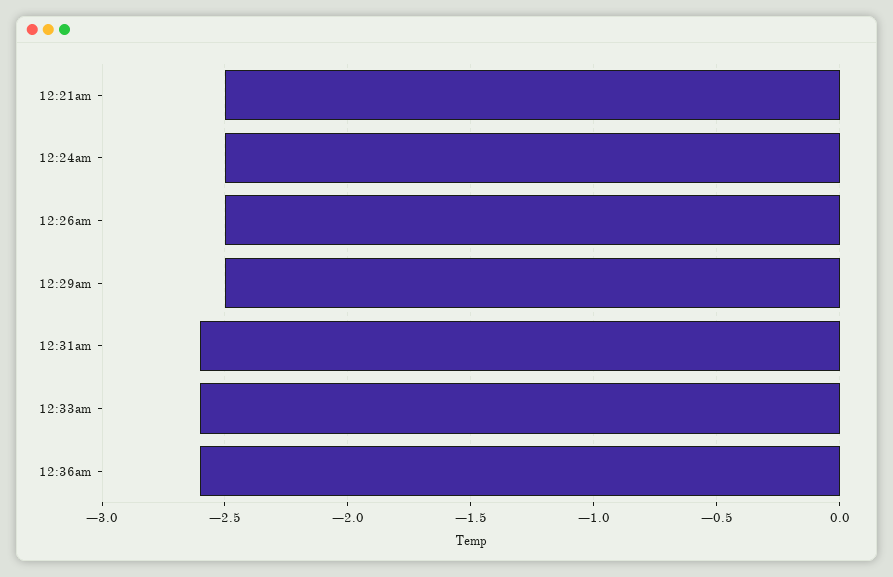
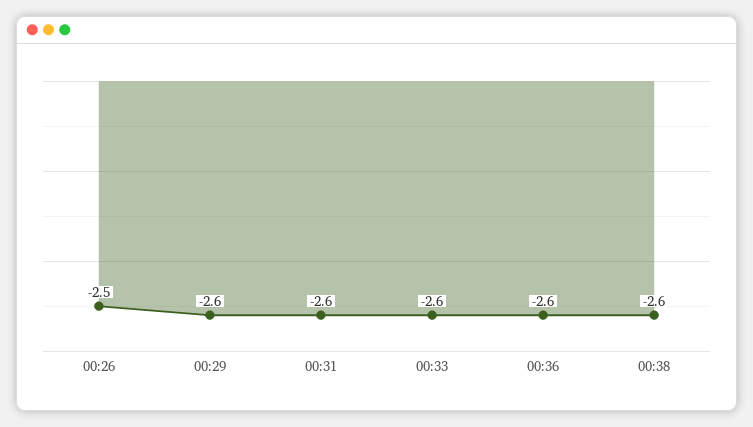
12:21am: -2.5 -> none
12:24am: -2.5 -> none
12:29am: -2.5 -> -2.6
00:38: none -> -2.6

